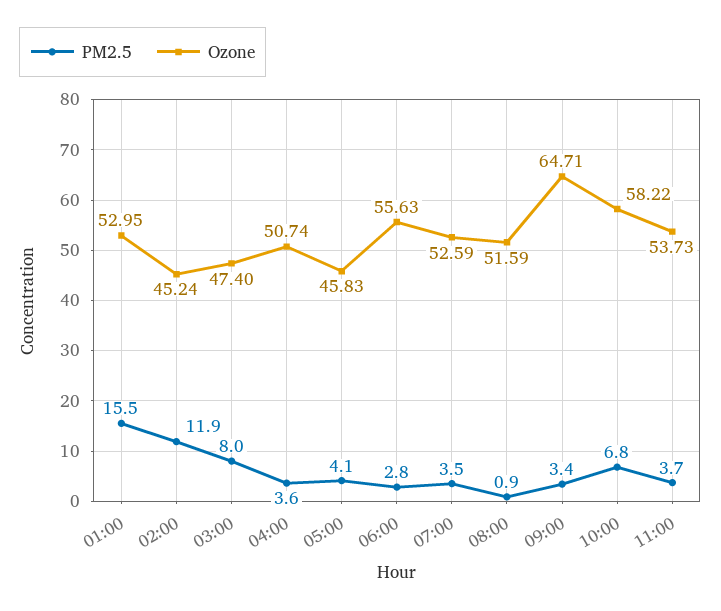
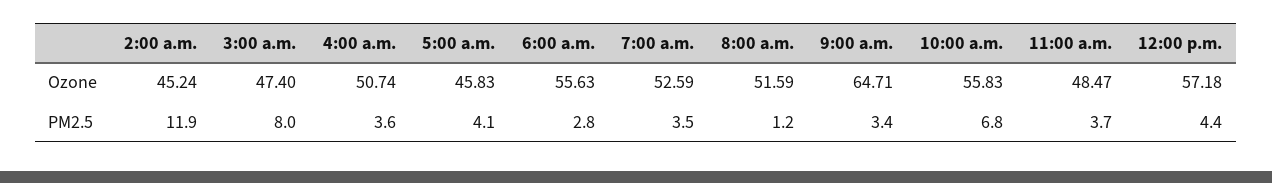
PM2.5, 01:00: 15.5 -> none
Ozone, 01:00: 52.95 -> none
PM2.5, 08:00: 0.9 -> 1.2
Ozone, 10:00: 58.22 -> 55.83
Ozone, 11:00: 53.73 -> 48.47
Ozone, 12:00 p.m.: none -> 57.18
PM2.5, 12:00 p.m.: none -> 4.4

